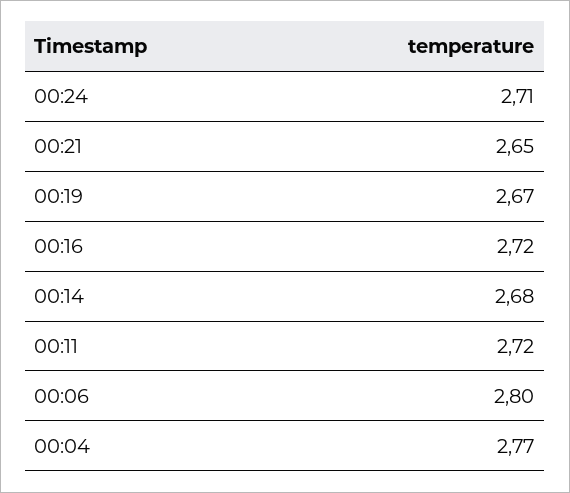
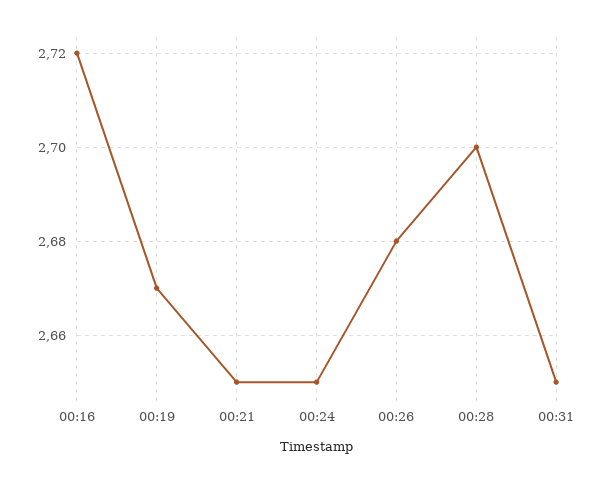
00:24: 2.71 -> 2.65
00:14: 2.68 -> none
00:11: 2.72 -> none
00:06: 2.8 -> none
00:04: 2.77 -> none
00:26: none -> 2.68
00:28: none -> 2.7
00:31: none -> 2.65

